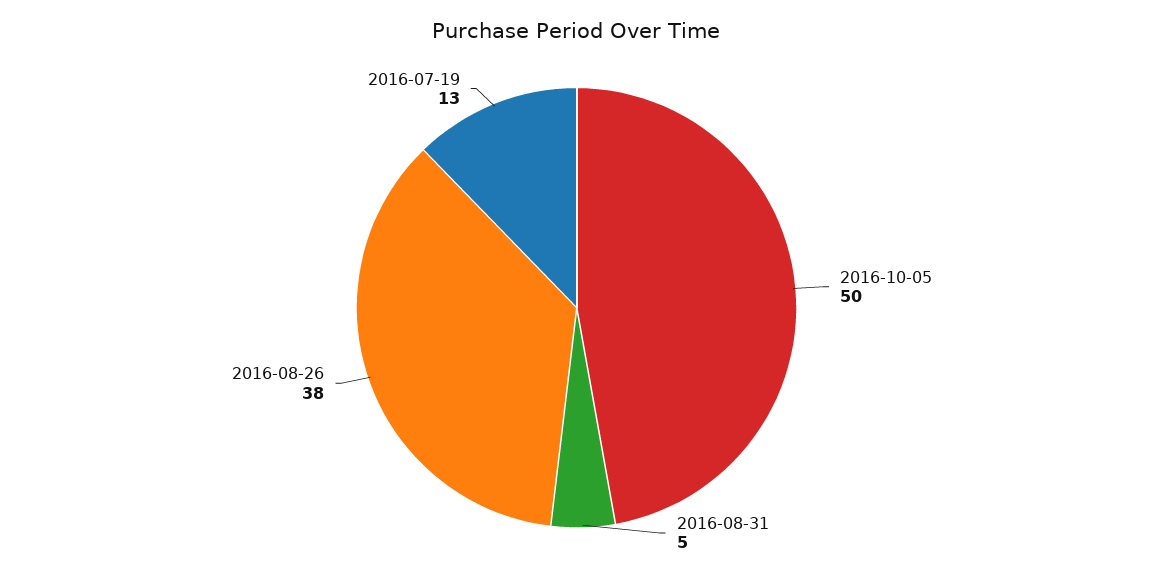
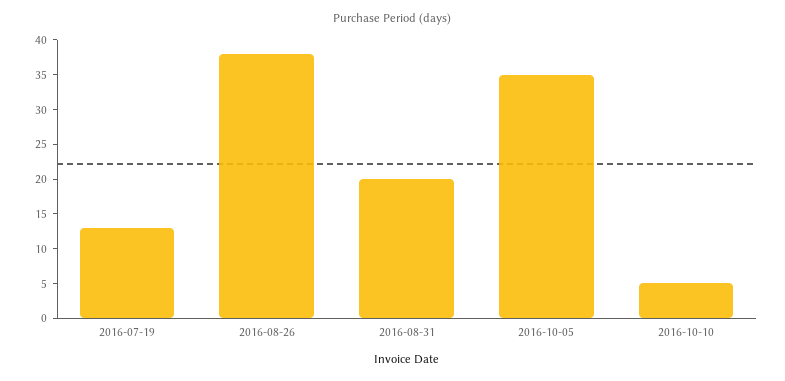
2016-10-05: 50 -> 35
2016-08-31: 5 -> 20
2016-10-10: none -> 5

